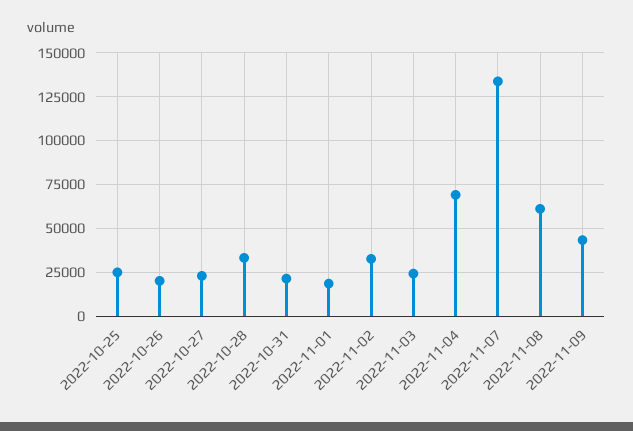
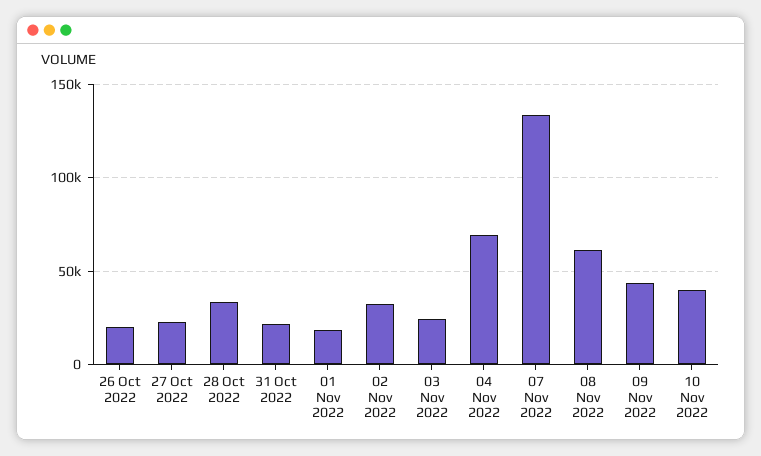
2022-10-25: 25000 -> none
10 Nov 2022: none -> 40000

